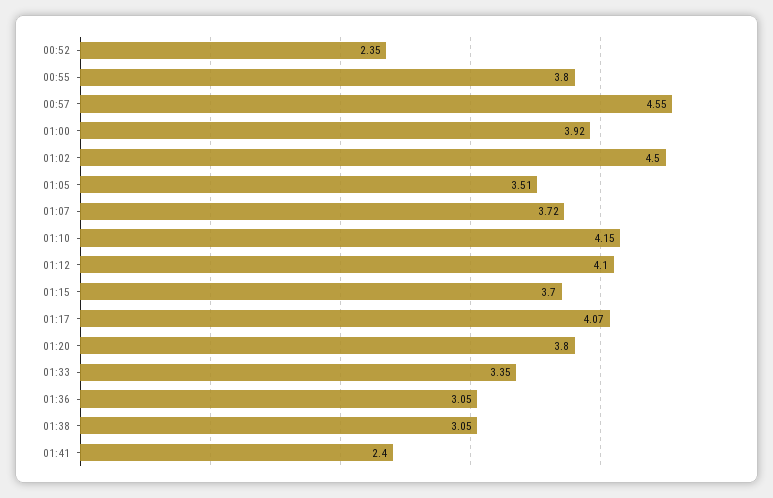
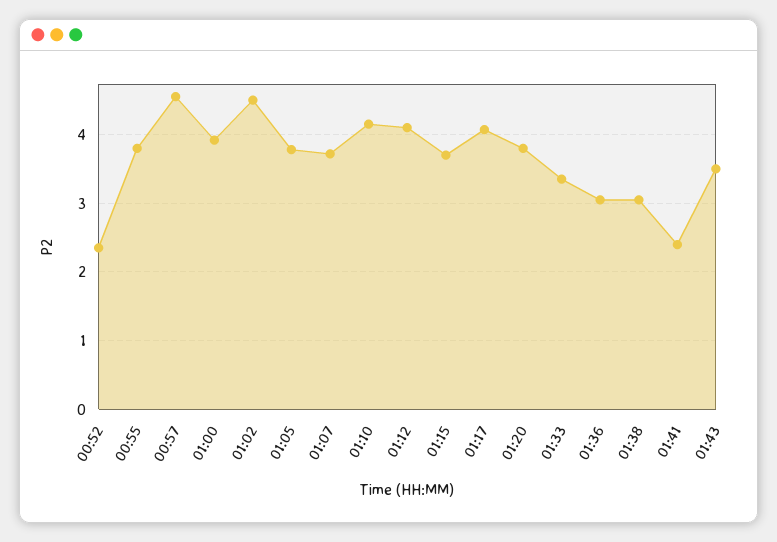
01:05: 3.51 -> 3.8
01:43: none -> 3.5

